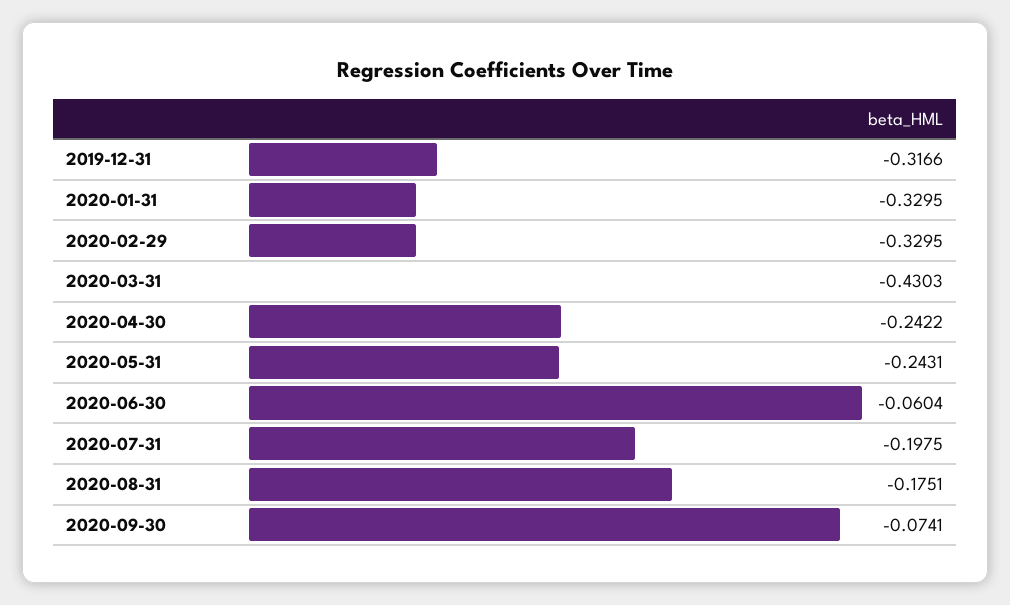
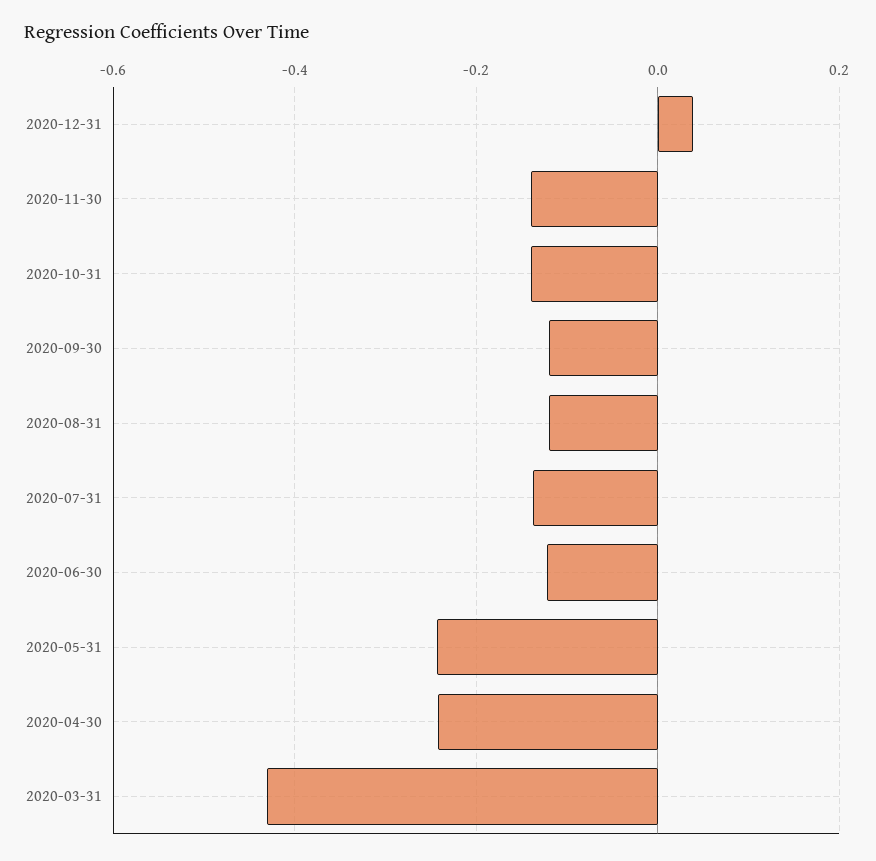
2019-12-31: -0.3166 -> none
2020-01-31: -0.3295 -> none
2020-02-29: -0.3295 -> none
2020-06-30: -0.0604 -> -0.12
2020-07-31: -0.1975 -> -0.14
2020-08-31: -0.1751 -> -0.12
2020-09-30: -0.0741 -> -0.12
2020-12-31: none -> 0.04
2020-11-30: none -> -0.14
2020-10-31: none -> -0.14

